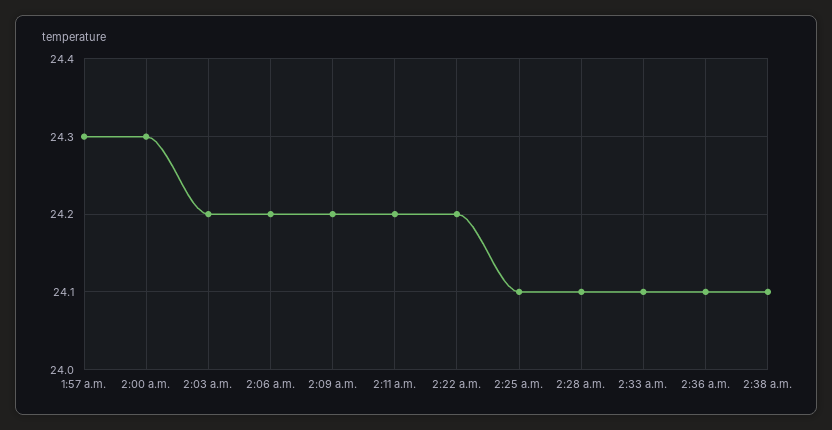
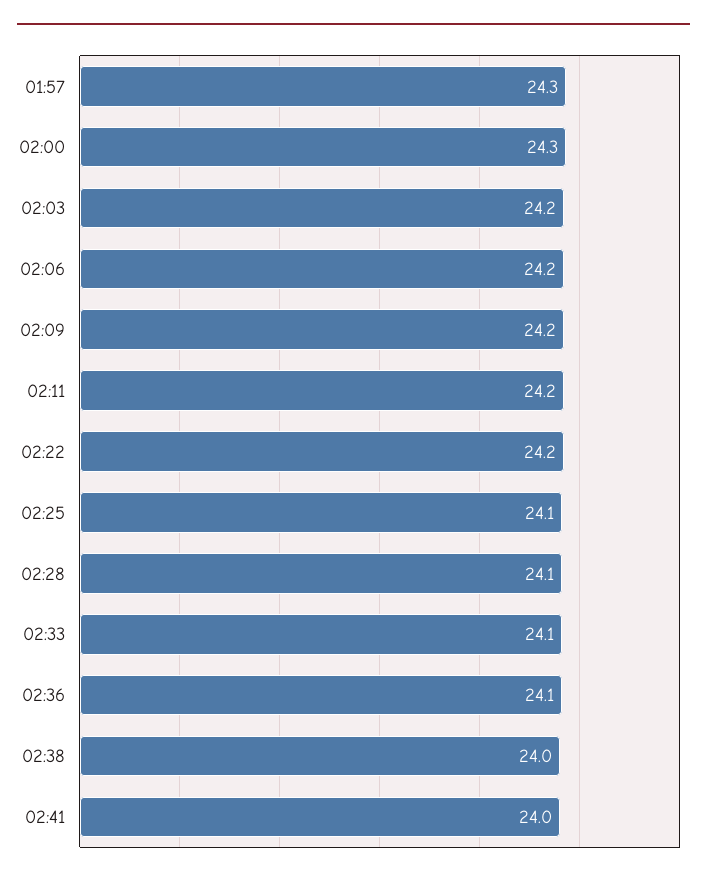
2:38 a.m.: 24.1 -> 24
02:41: none -> 24

